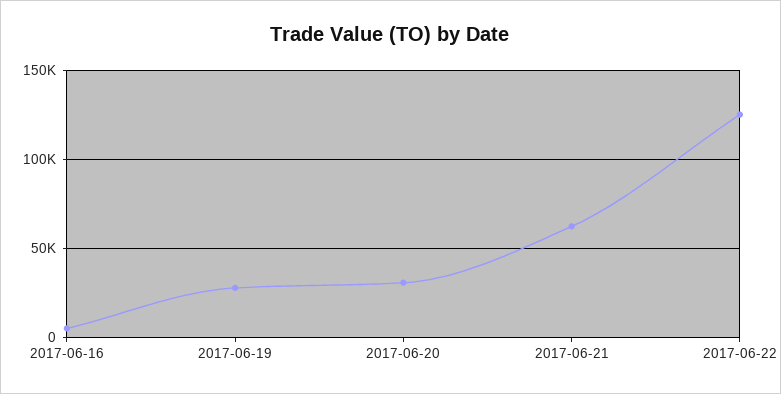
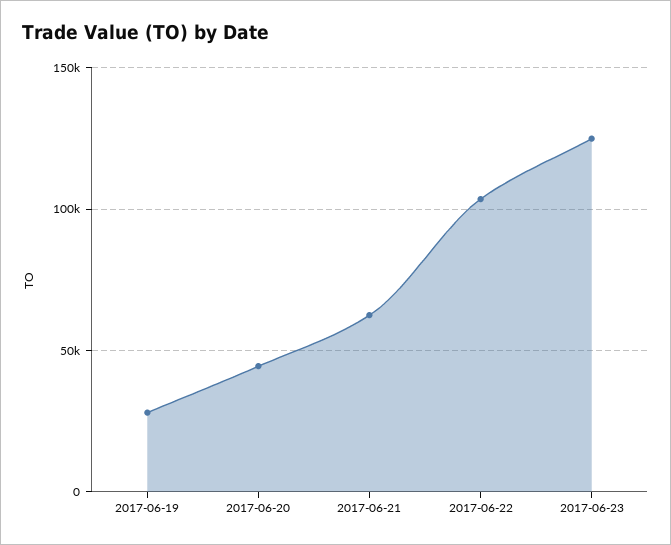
2017-06-16: 5000 -> none
2017-06-20: 30000 -> 45000
2017-06-22: 125000 -> 105000
2017-06-23: none -> 125000

